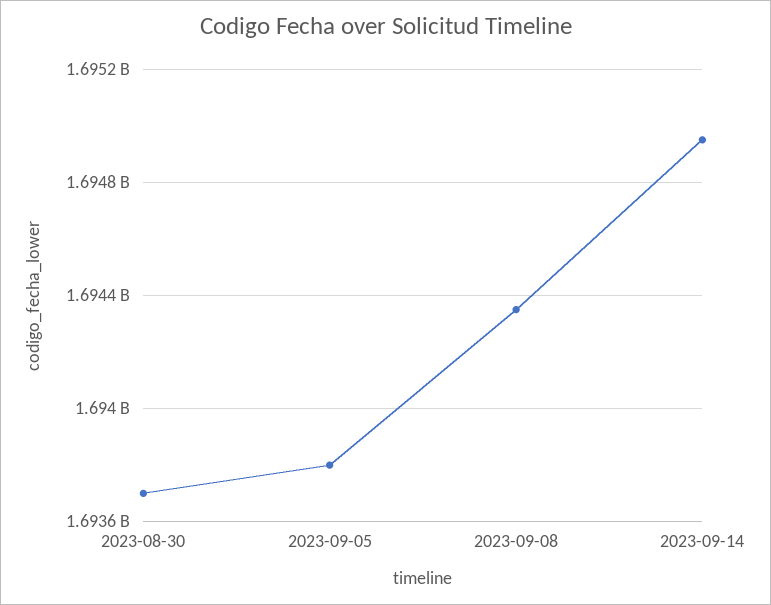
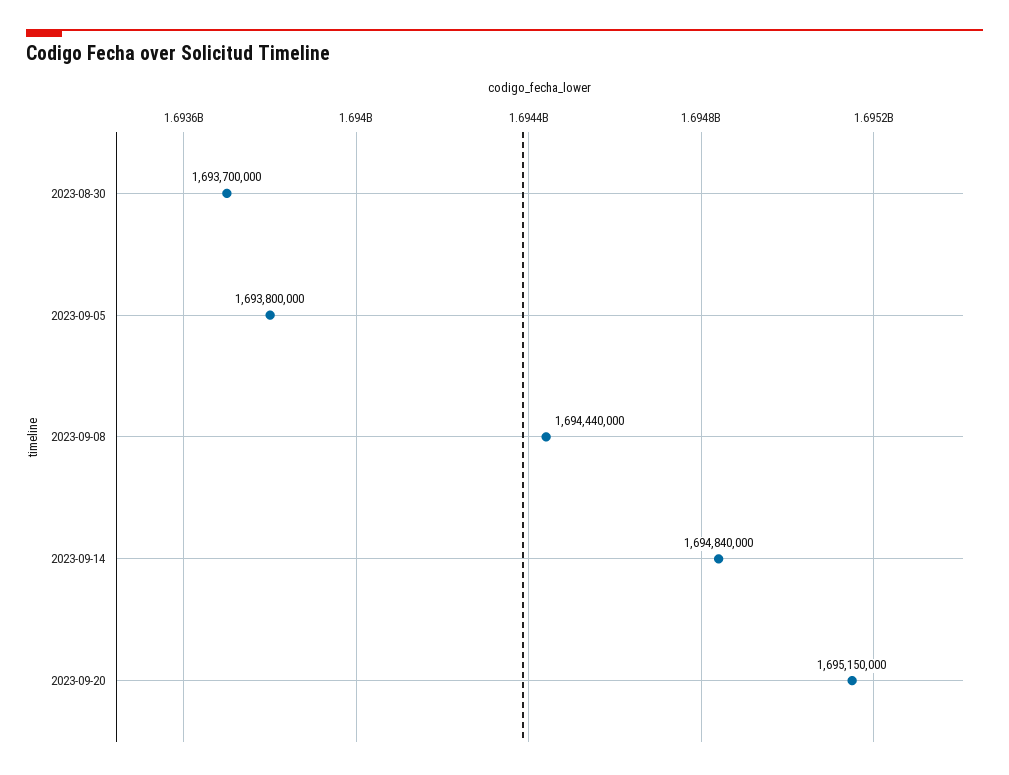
2023-09-08: 1694350000 -> 1694440000
2023-09-14: 1694950000 -> 1694840000
2023-09-20: none -> 1695150000

